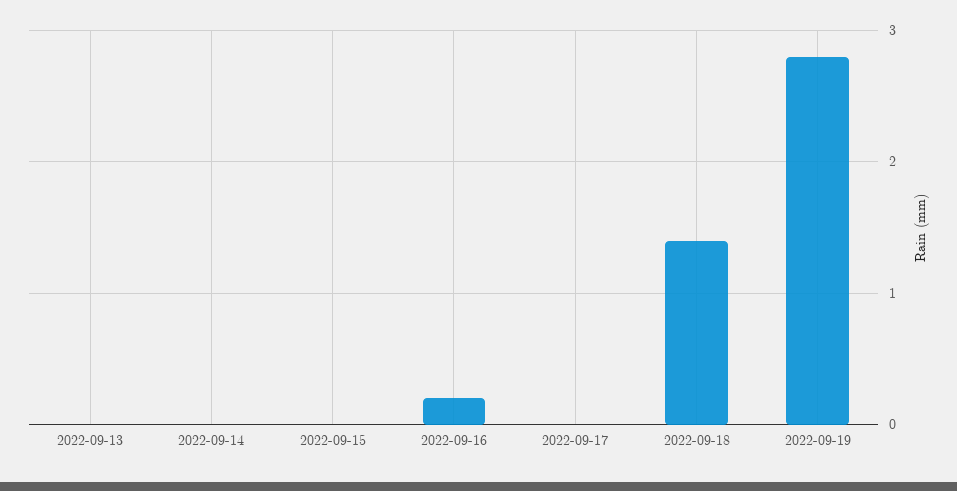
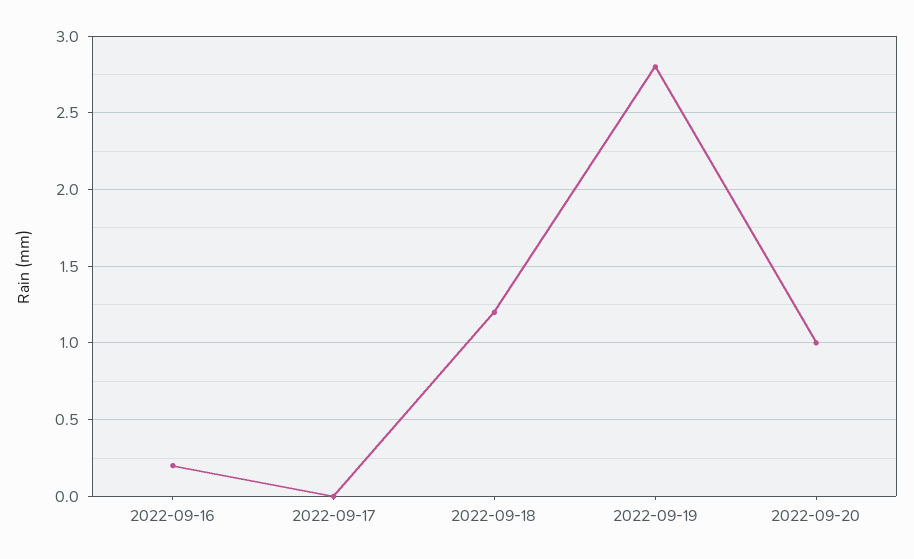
2022-09-13: 0 -> none
2022-09-14: 0 -> none
2022-09-15: 0 -> none
2022-09-18: 1.4 -> 1.2
2022-09-20: none -> 1

